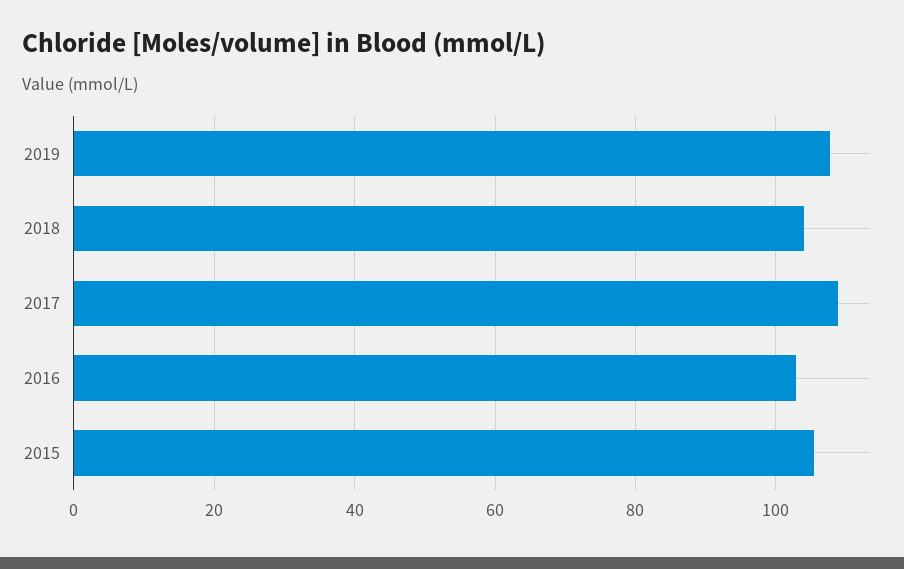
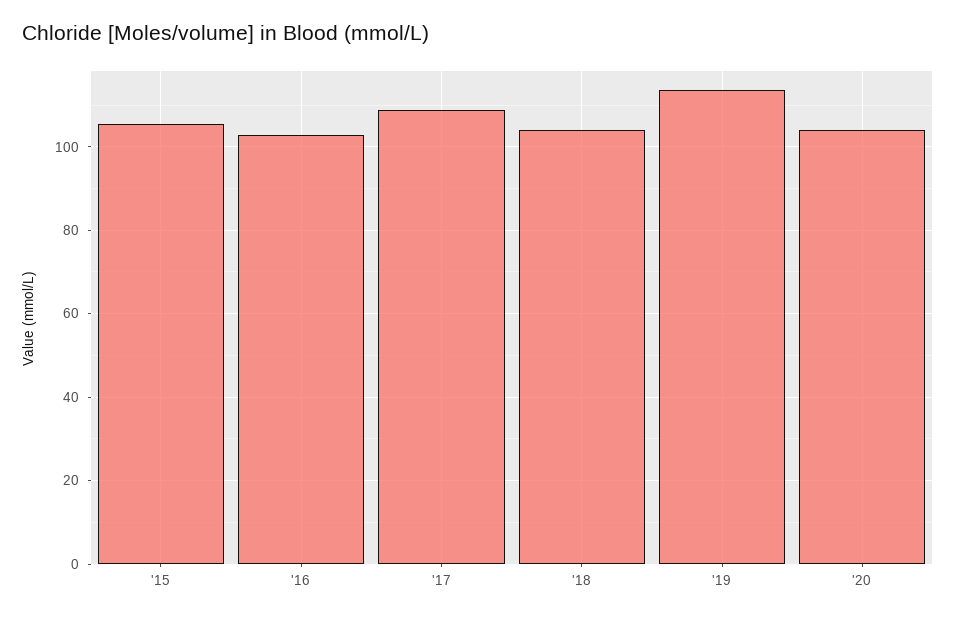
2019: 108 -> 114
'20: none -> 104

